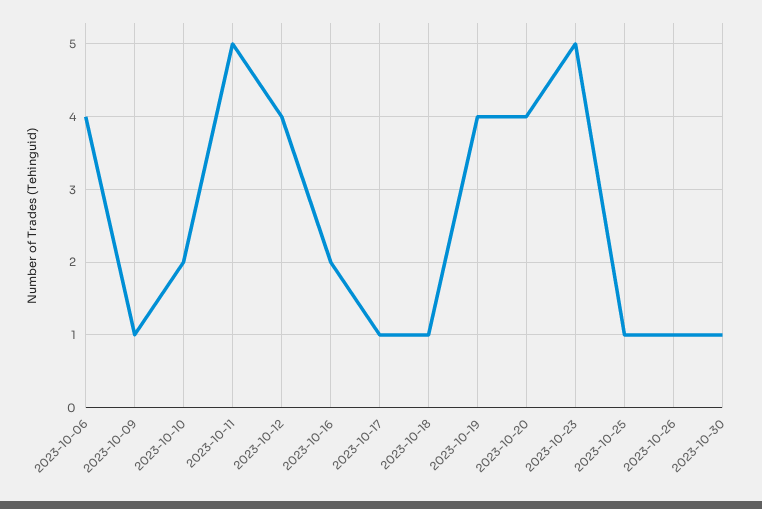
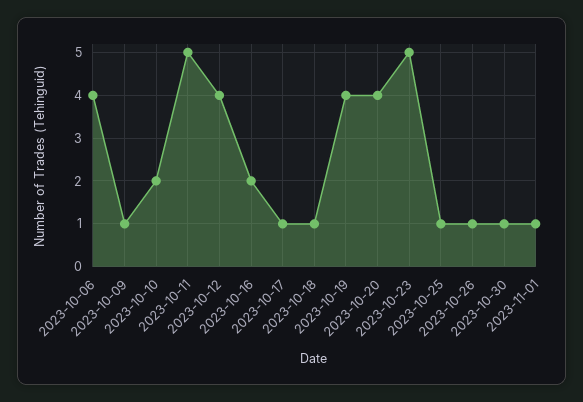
2023-11-01: none -> 1

